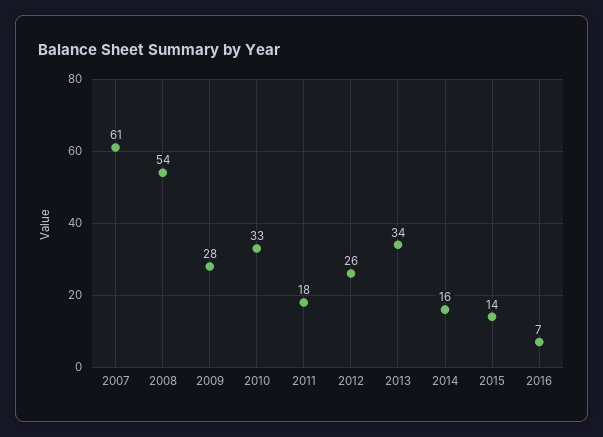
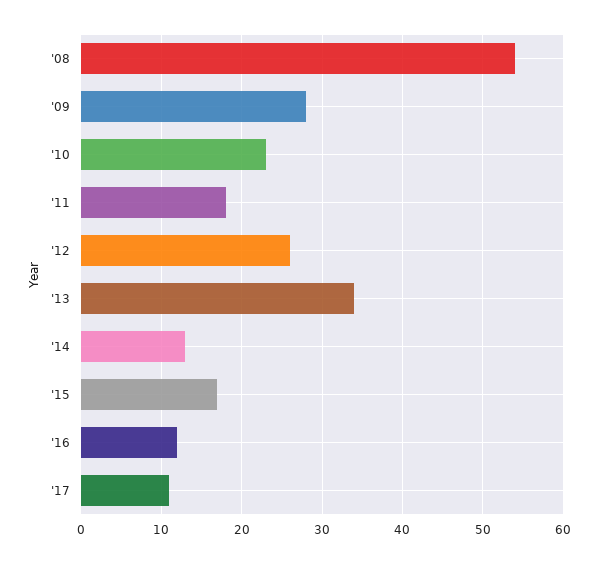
2007: 61 -> none
2010: 33 -> 23
2014: 16 -> 13
2015: 14 -> 17
2016: 7 -> 12
'17: none -> 11

